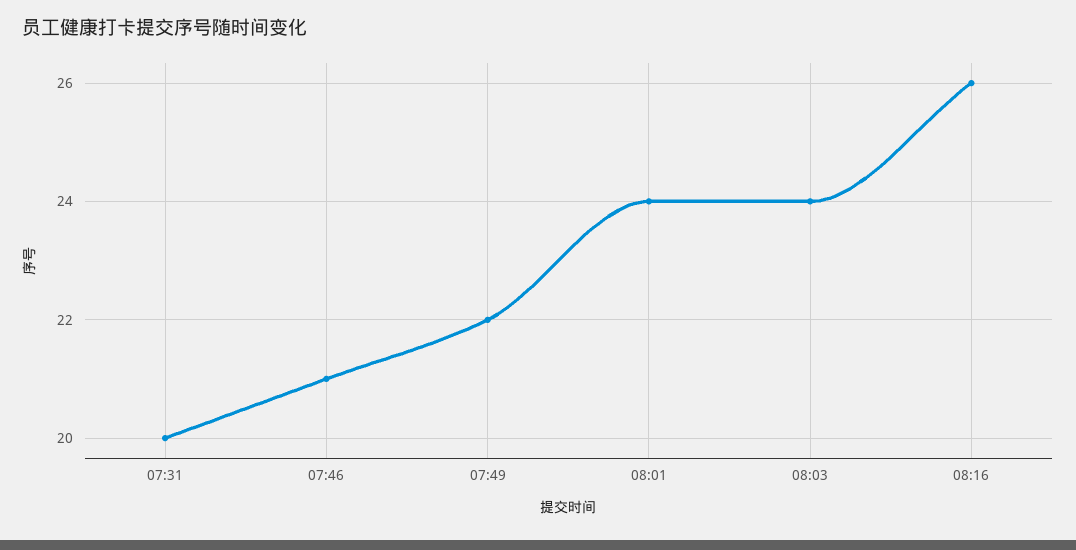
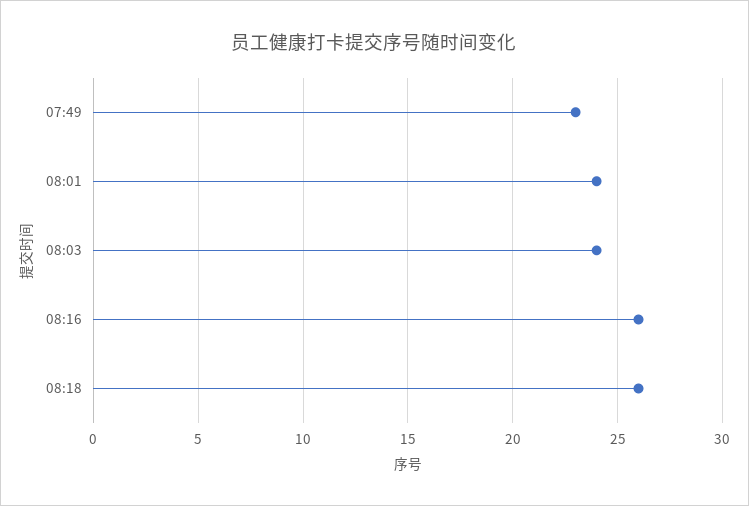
07:31: 20 -> none
07:46: 21 -> none
07:49: 22 -> 23
08:18: none -> 26

